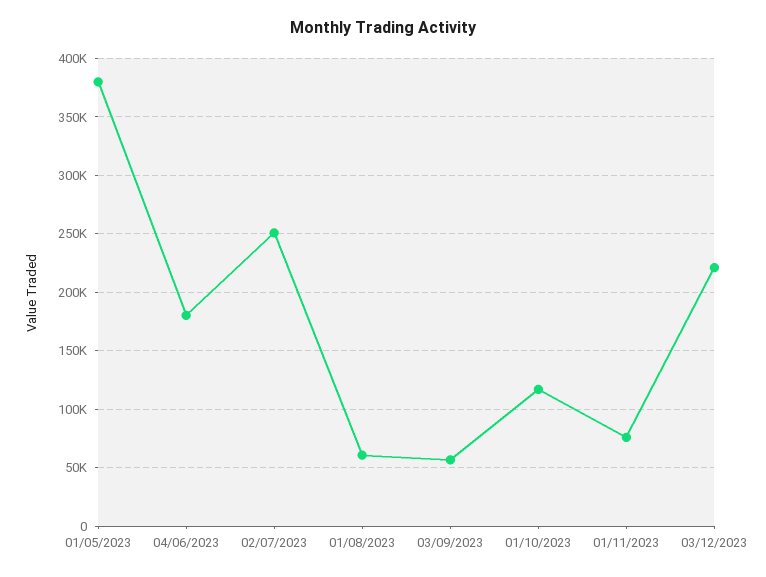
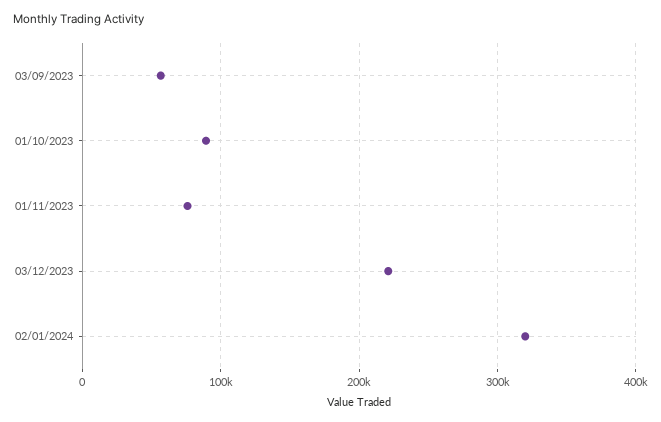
01/05/2023: 380000 -> none
04/06/2023: 180000 -> none
02/07/2023: 250000 -> none
01/08/2023: 60000 -> none
01/10/2023: 120000 -> 90000
02/01/2024: none -> 320000

